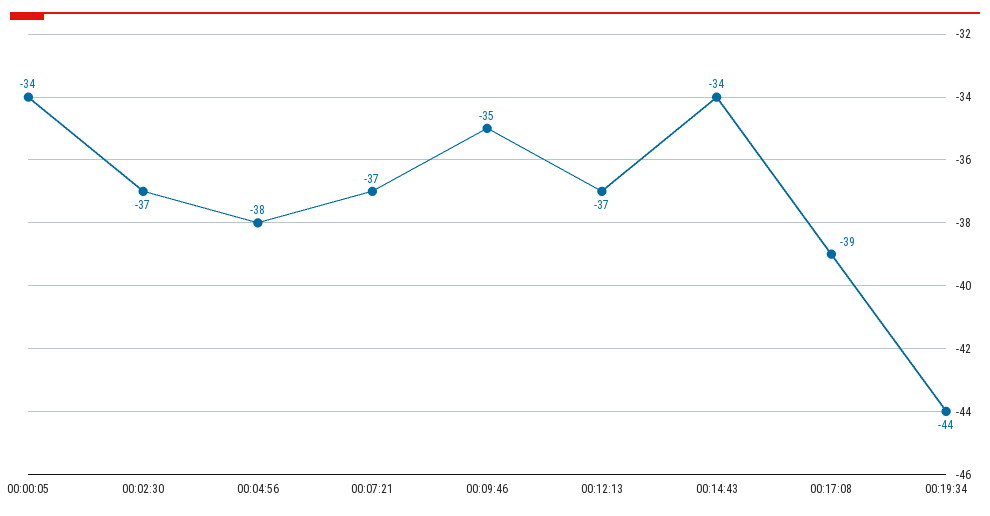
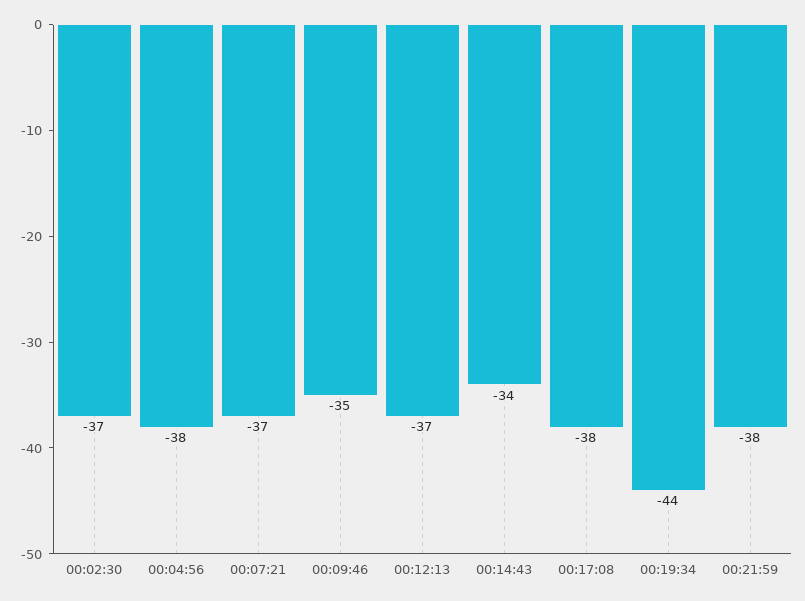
00:00:05: -34 -> none
00:17:08: -39 -> -38
00:21:59: none -> -38

